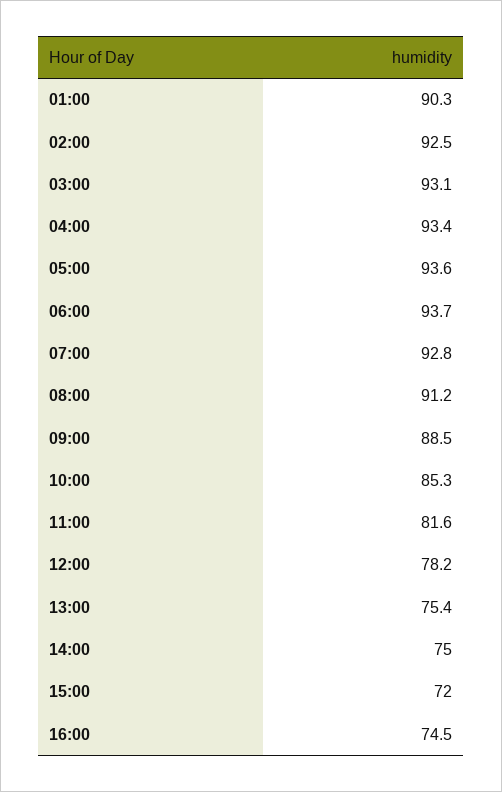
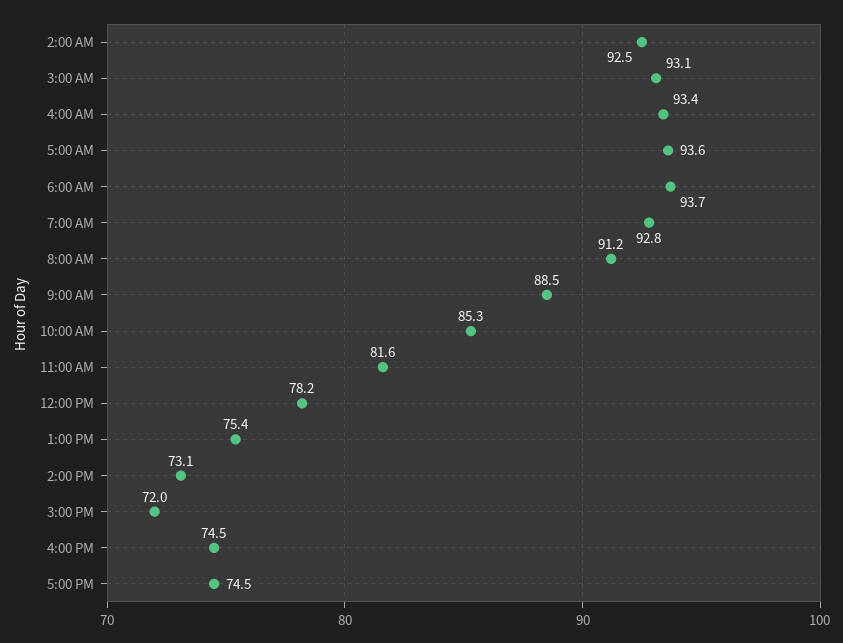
01:00: 90.3 -> none
14:00: 75 -> 73.1
5:00 PM: none -> 74.5

